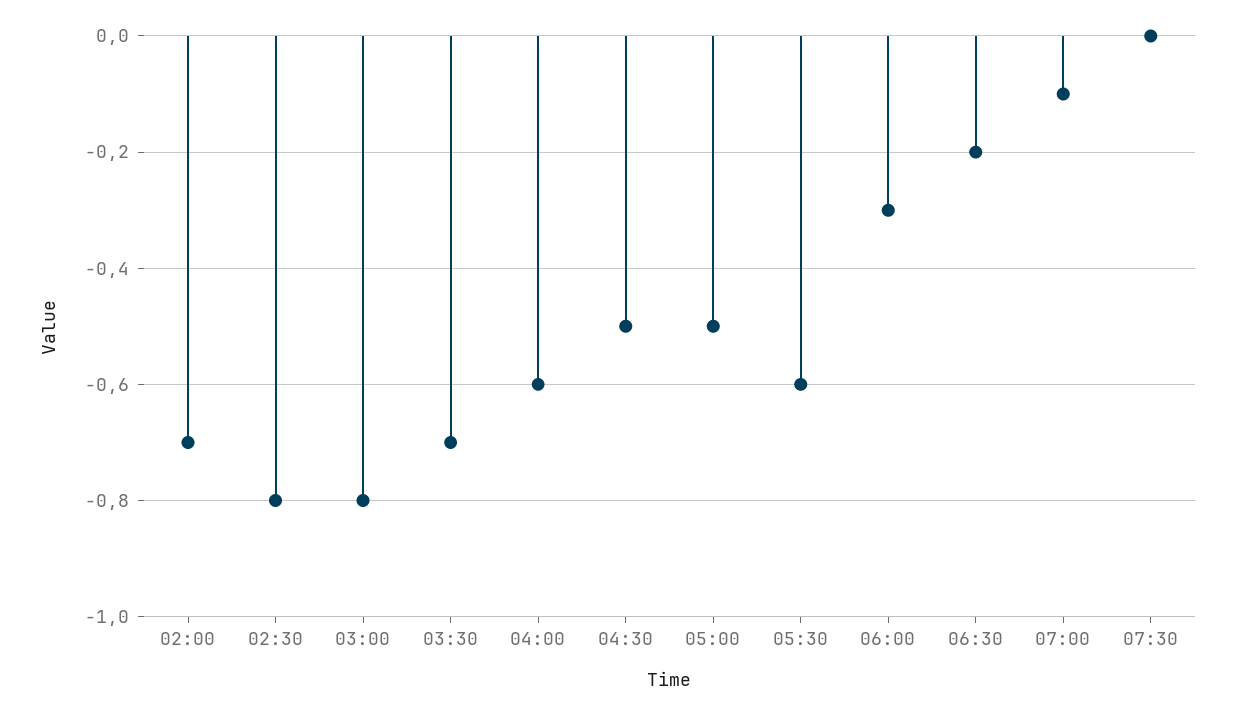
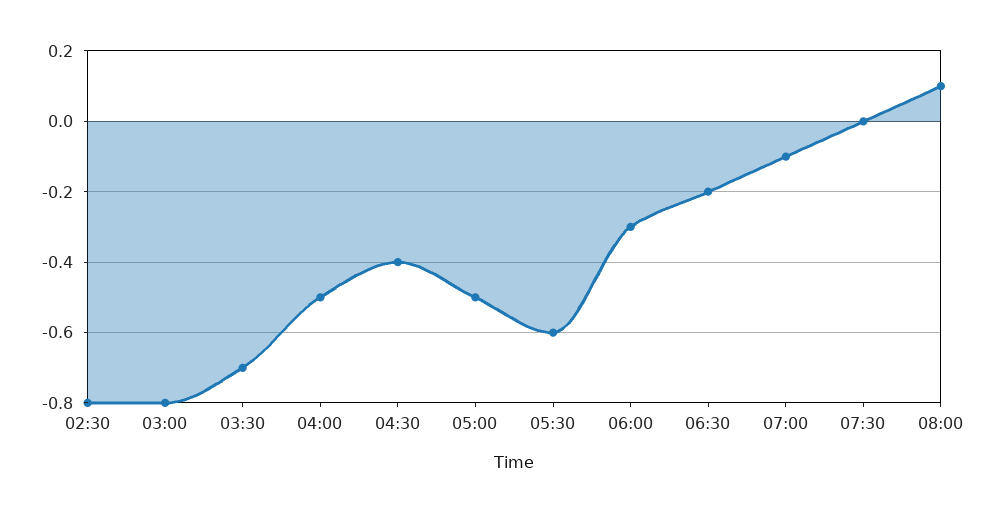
02:00: -0.7 -> none
04:00: -0.6 -> -0.5
04:30: -0.5 -> -0.4
08:00: none -> 0.1

